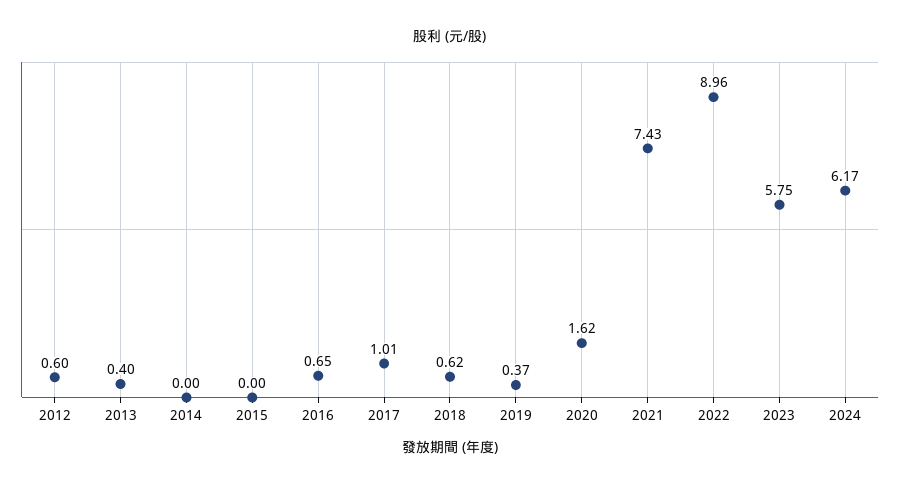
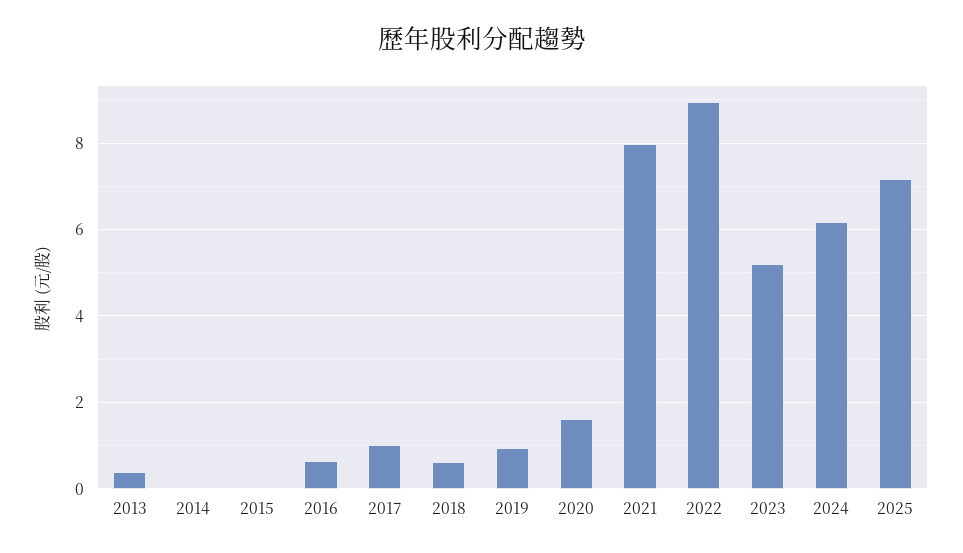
2012: 0.6 -> none
2019: 0.37 -> 1
2021: 7.43 -> 8
2023: 5.75 -> 5.2
2025: none -> 7.2

